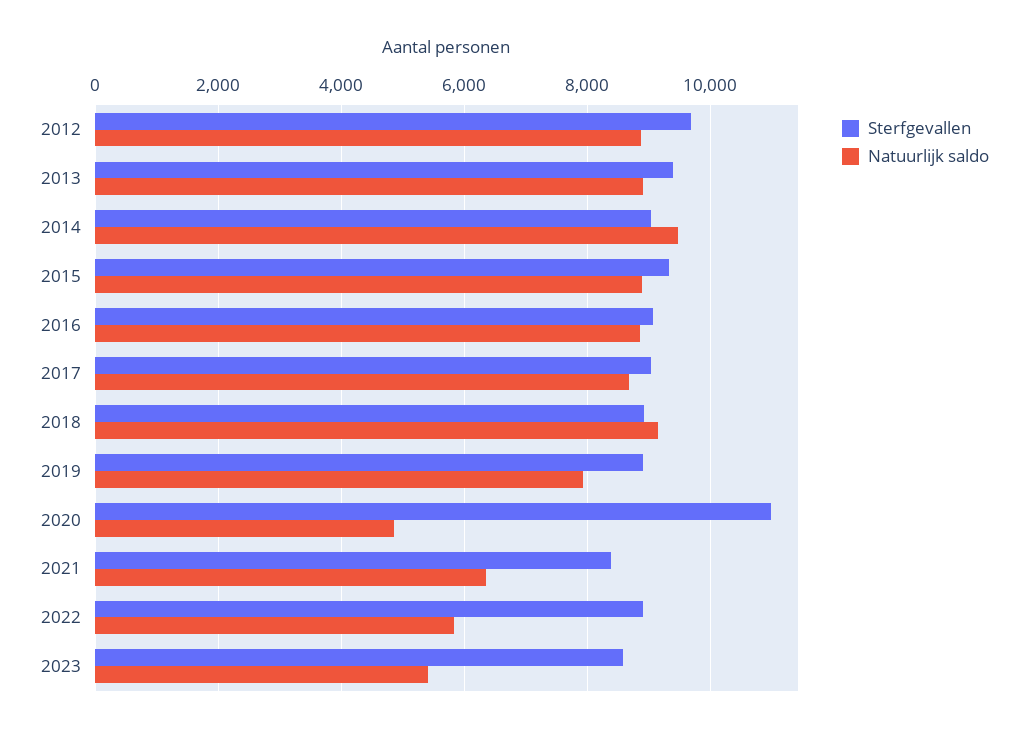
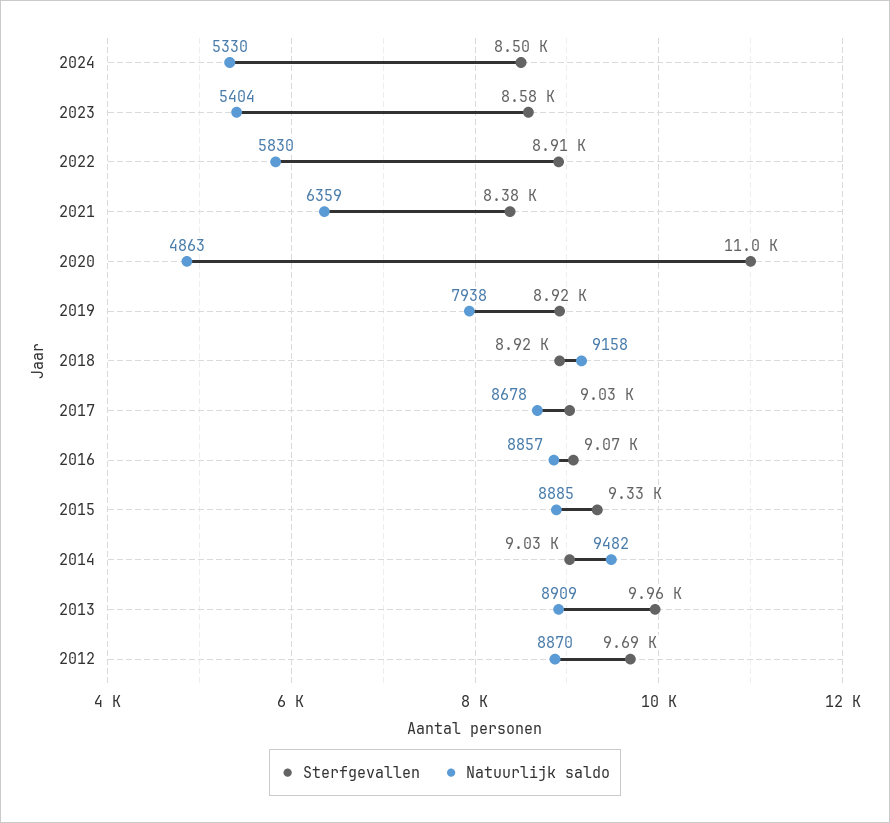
Sterfgevallen, 2013: 9400 -> 9960
Sterfgevallen, 2024: none -> 8500
Natuurlijk saldo, 2024: none -> 5330

